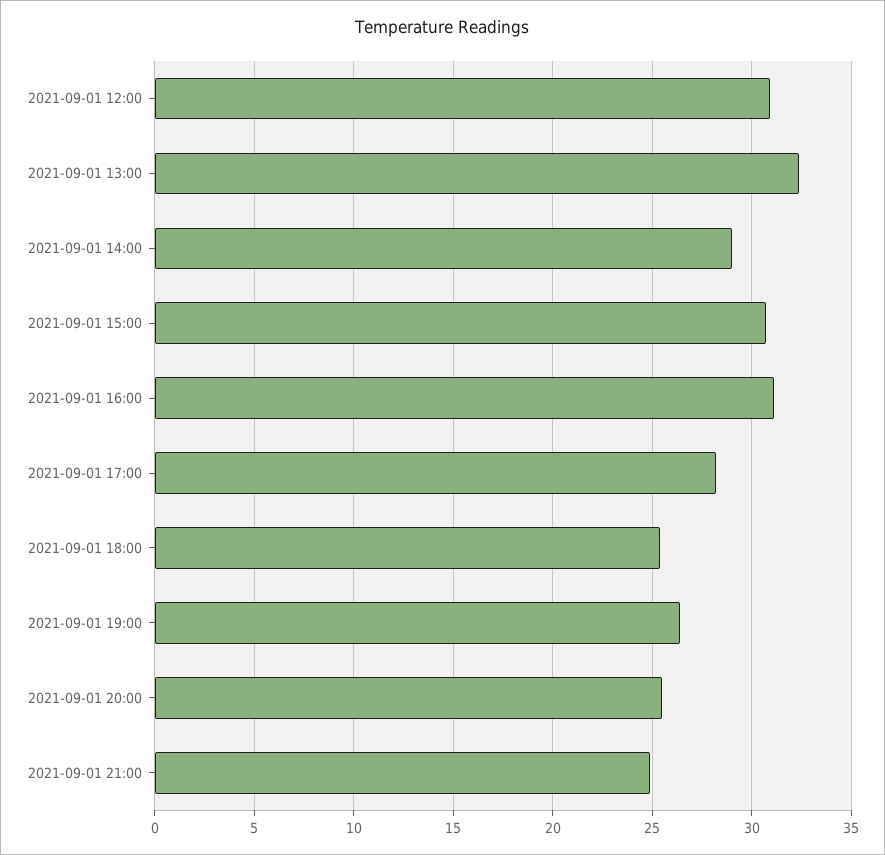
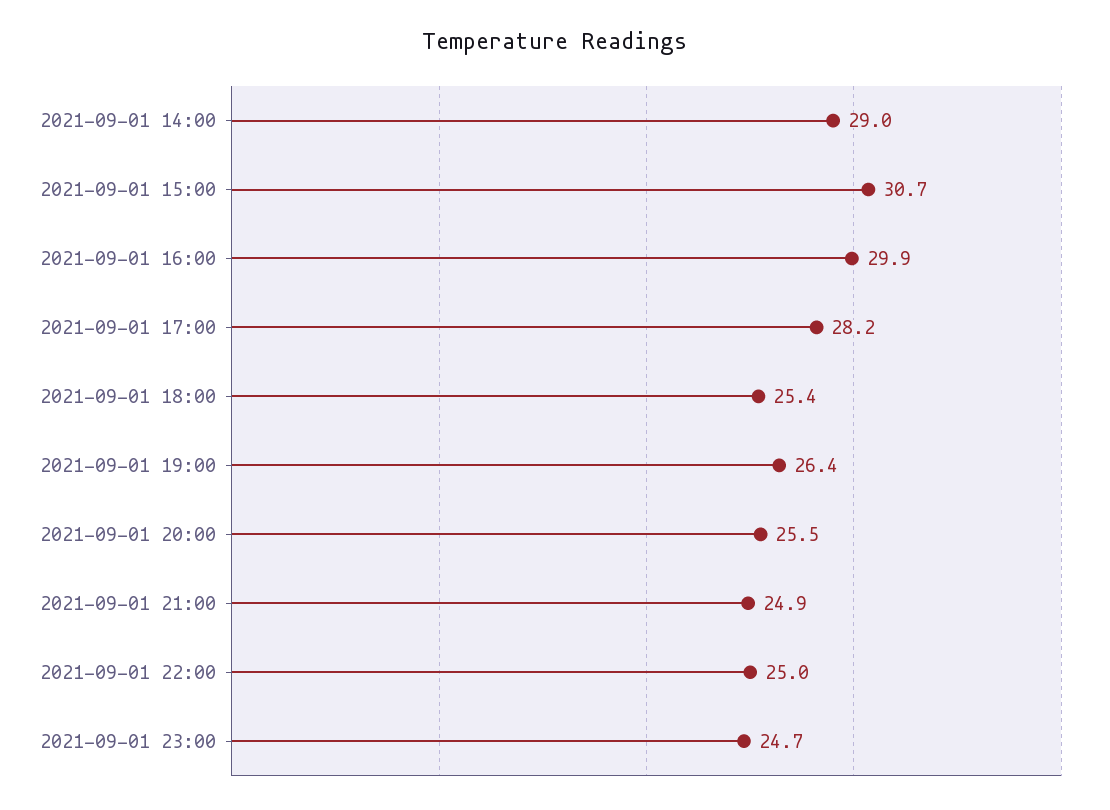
2021-09-01 12:00: 31 -> none
2021-09-01 13:00: 32.5 -> none
2021-09-01 16:00: 31 -> 29.9
2021-09-01 22:00: none -> 25
2021-09-01 23:00: none -> 24.7

